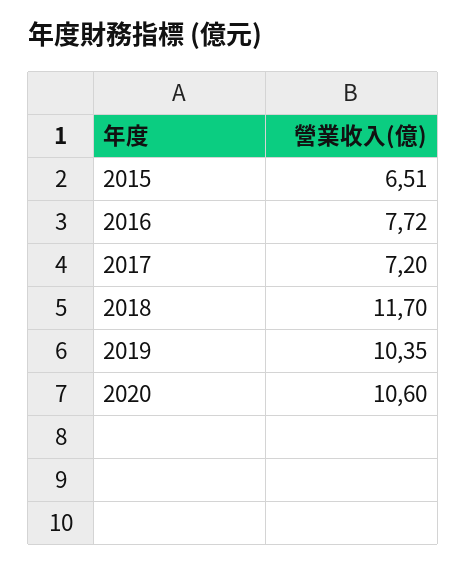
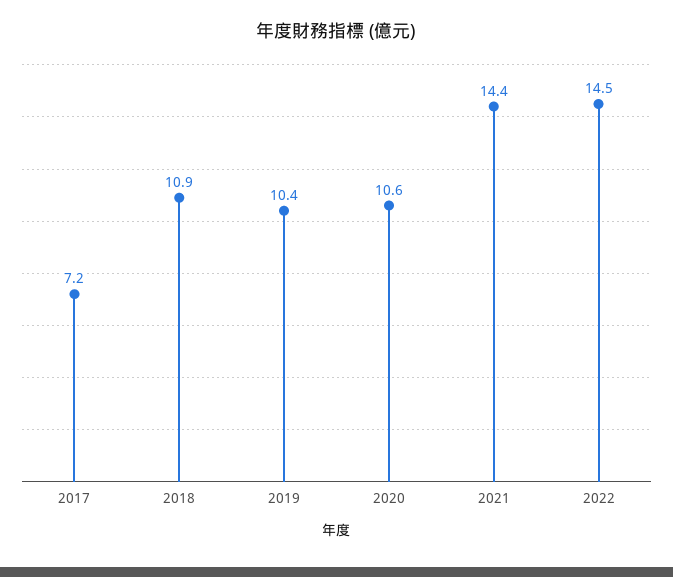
2015: 6.51 -> none
2016: 7.72 -> none
2018: 11.7 -> 10.9
2021: none -> 14.4
2022: none -> 14.5

